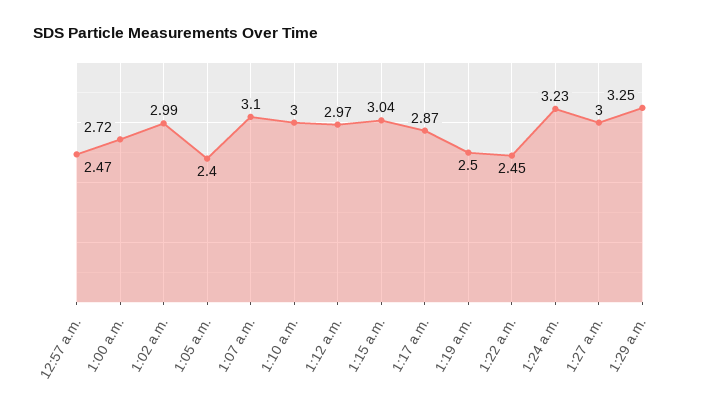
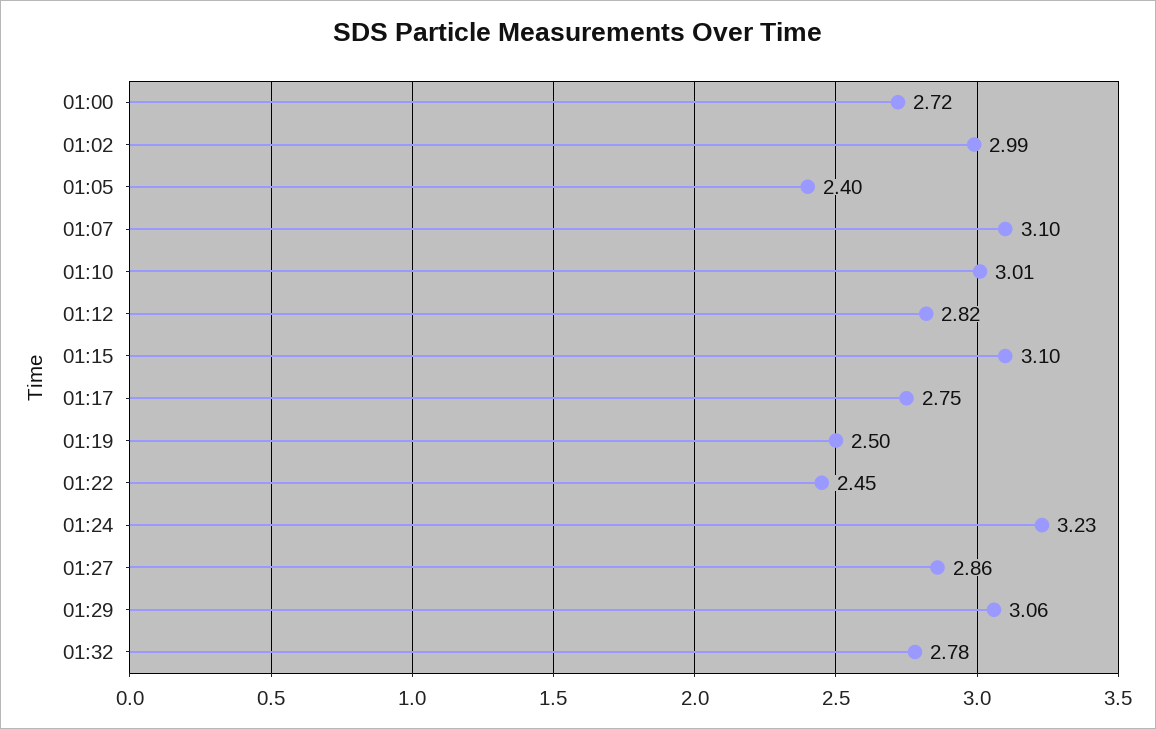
12:57 a.m.: 2.47 -> none
1:10 a.m.: 3 -> 3.01
1:12 a.m.: 2.97 -> 2.82
1:15 a.m.: 3.04 -> 3.1
1:17 a.m.: 2.87 -> 2.75
1:27 a.m.: 3 -> 2.86
1:29 a.m.: 3.25 -> 3.06
01:32: none -> 2.78

